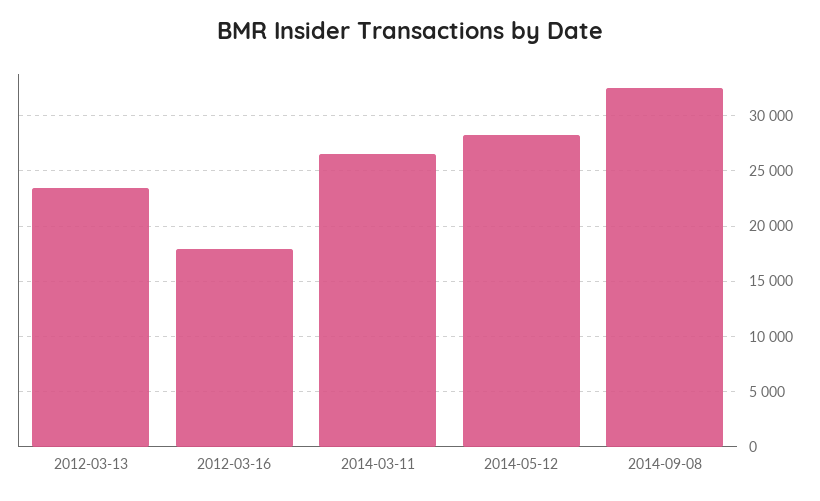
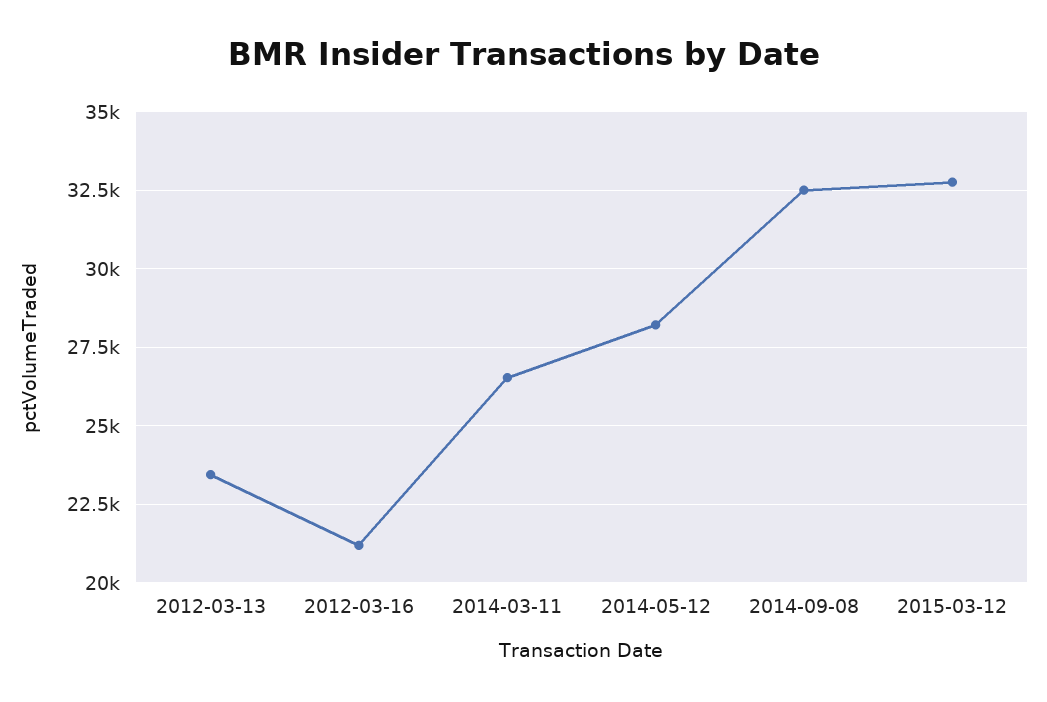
2012-03-16: 18000 -> 21250
2015-03-12: none -> 32750

